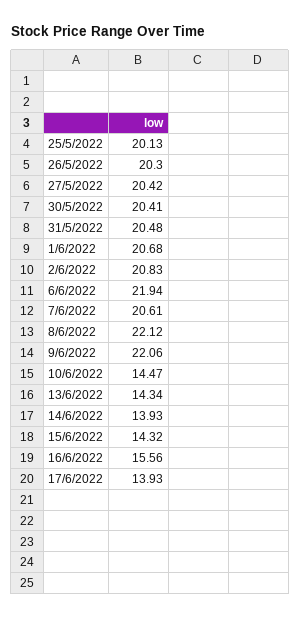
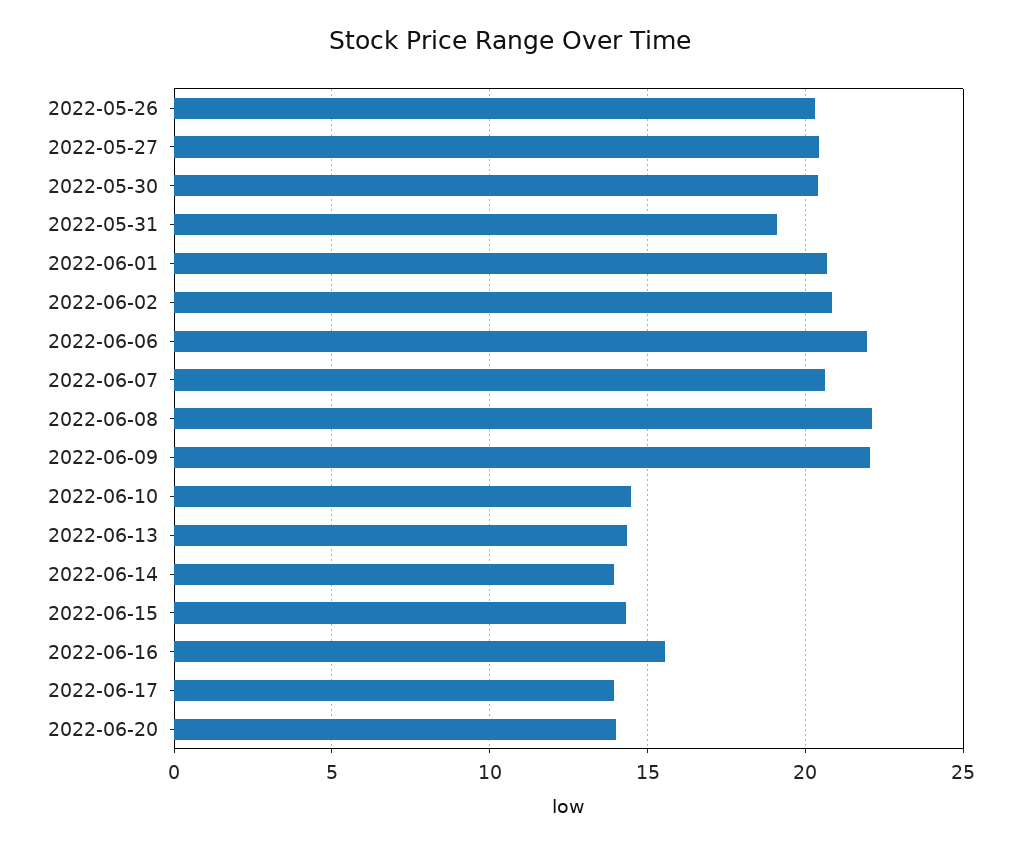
25/5/2022: 20.13 -> none
31/5/2022: 20.48 -> 19
2022-06-20: none -> 14

